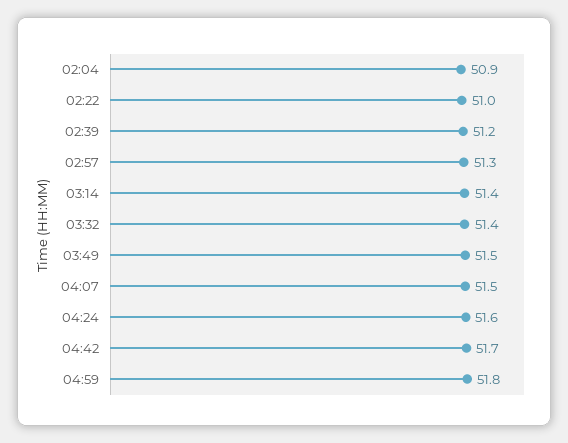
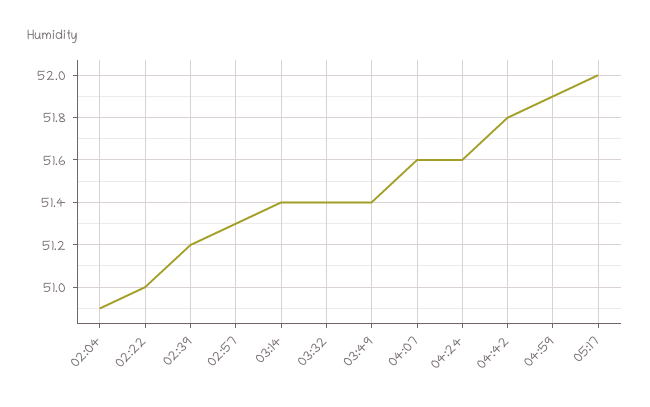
03:49: 51.5 -> 51.4
04:07: 51.5 -> 51.6
04:42: 51.7 -> 51.8
04:59: 51.8 -> 51.9
05:17: none -> 52

